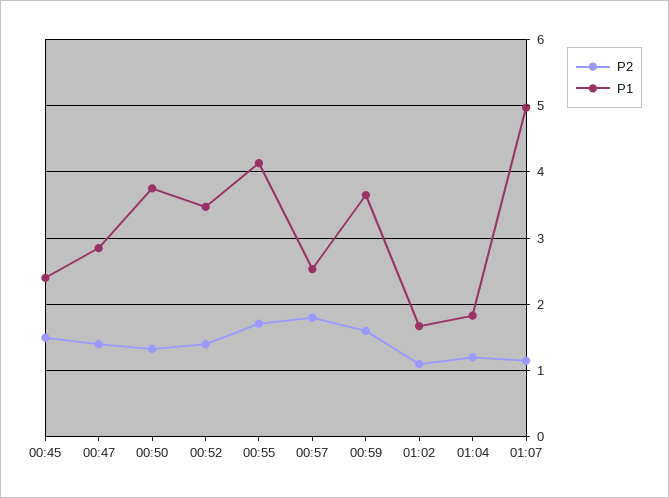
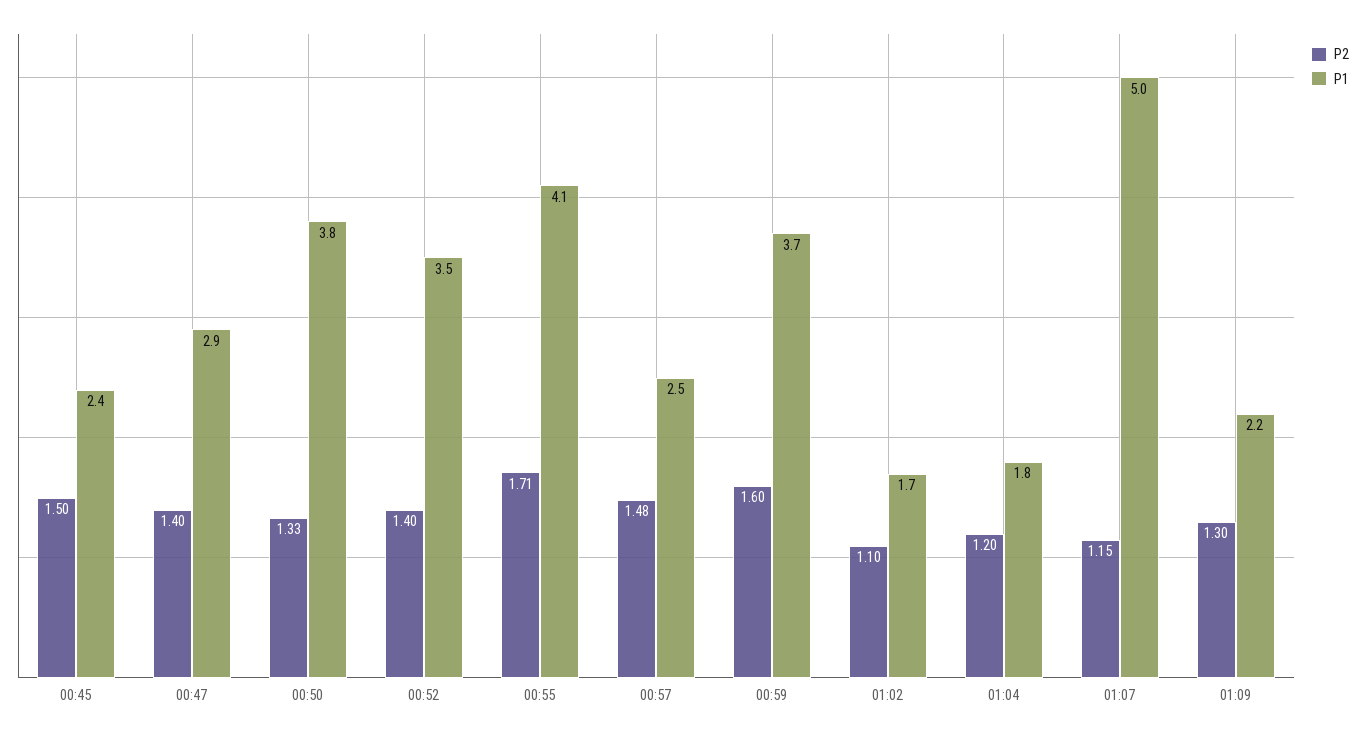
P2, 00:57: 1.8 -> 1.48
P2, 01:09: none -> 1.3
P1, 01:09: none -> 2.2

